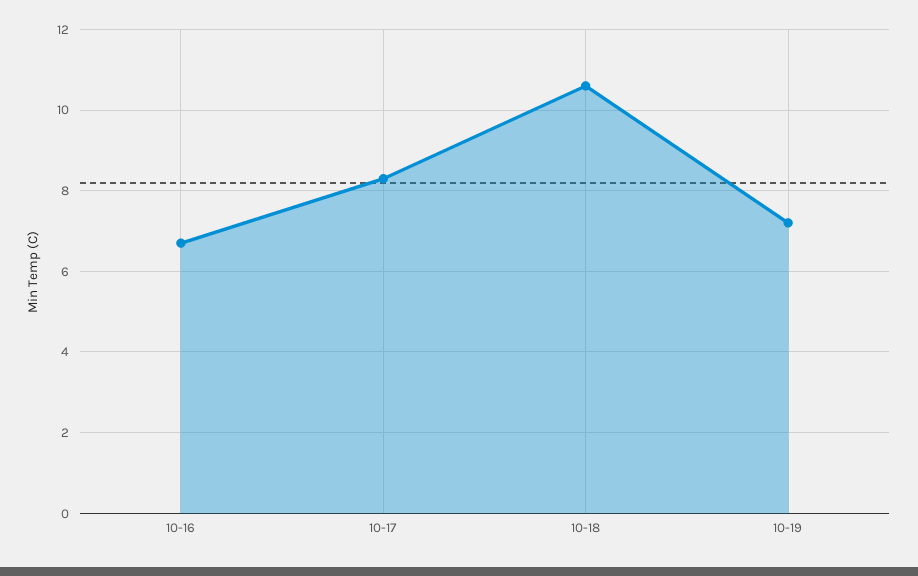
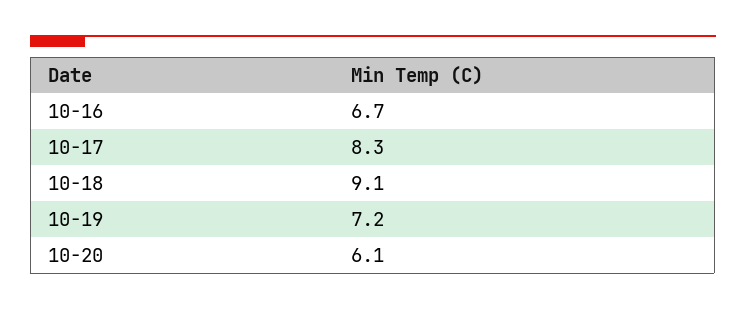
10-18: 10.5 -> 9.1
10-20: none -> 6.1

